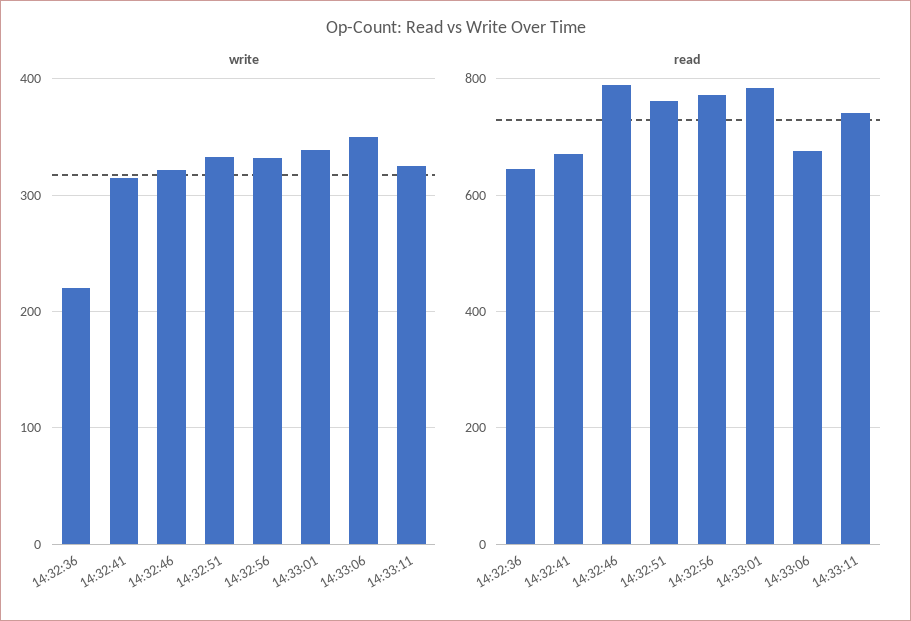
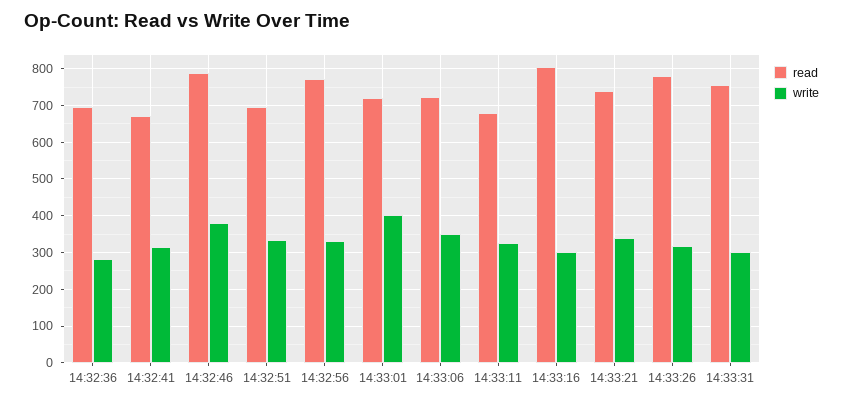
write, 14:32:36: 220 -> 280
write, 14:32:46: 320 -> 380
write, 14:33:01: 340 -> 400
read, 14:32:36: 640 -> 700
read, 14:32:51: 760 -> 700
read, 14:33:01: 780 -> 720
read, 14:33:06: 680 -> 720
read, 14:33:11: 740 -> 680
read, 14:33:16: none -> 800
write, 14:33:16: none -> 300
read, 14:33:21: none -> 740
write, 14:33:21: none -> 340
read, 14:33:26: none -> 780
write, 14:33:26: none -> 320
read, 14:33:31: none -> 760
write, 14:33:31: none -> 300

